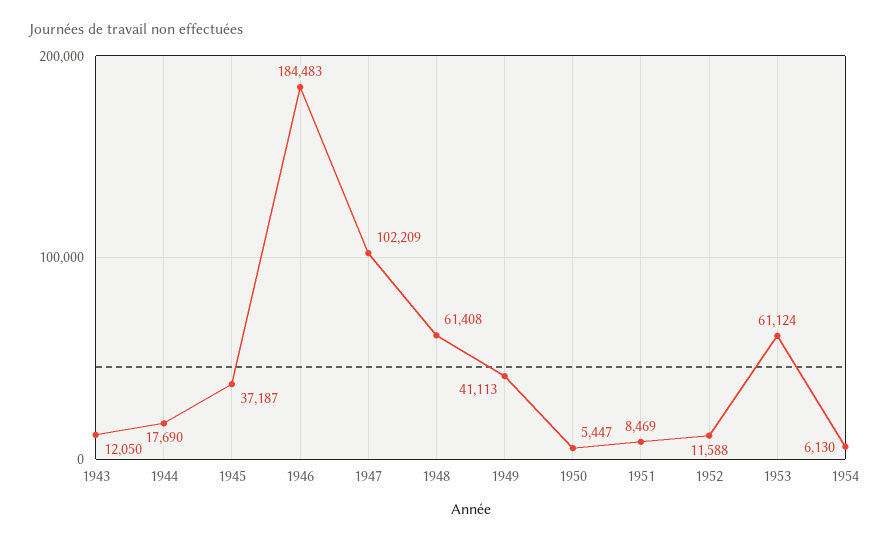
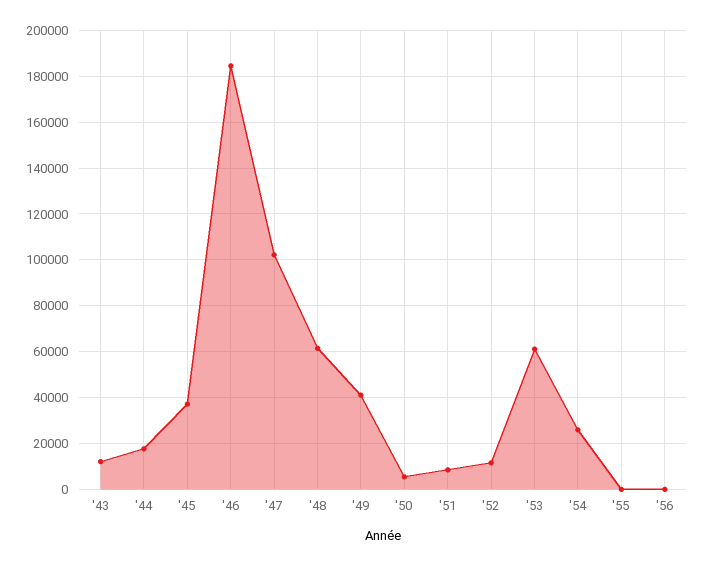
1954: 6130 -> 25000
'55: none -> 0
'56: none -> 0

